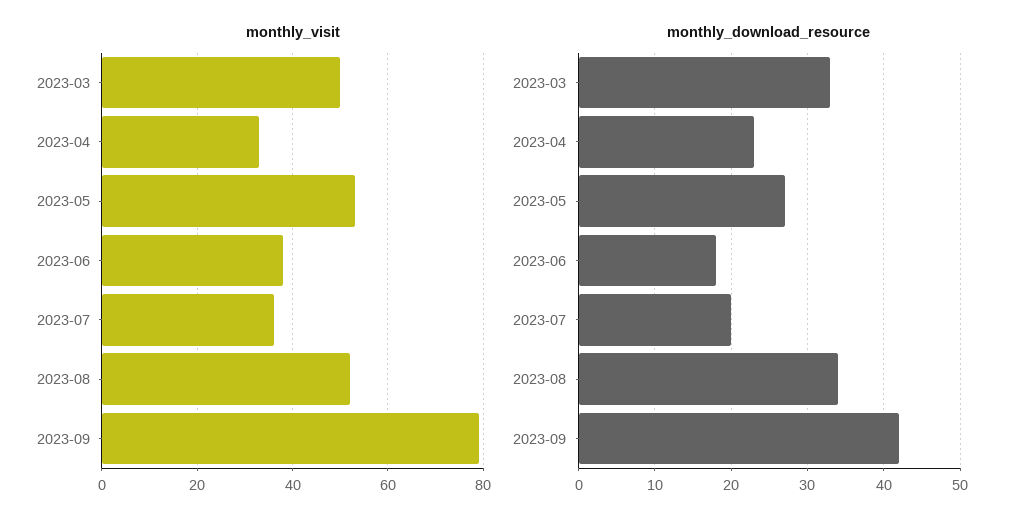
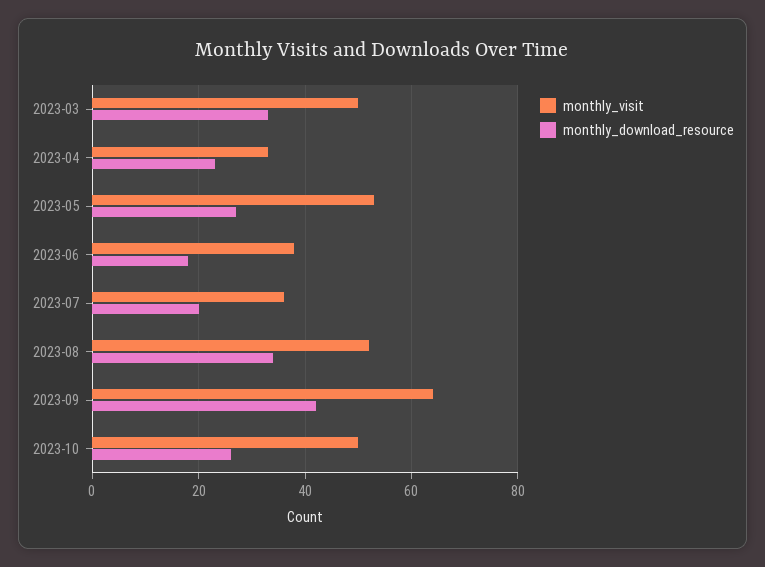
monthly_visit, 2023-09: 80 -> 65
monthly_visit, 2023-10: none -> 50
monthly_download_resource, 2023-10: none -> 25

